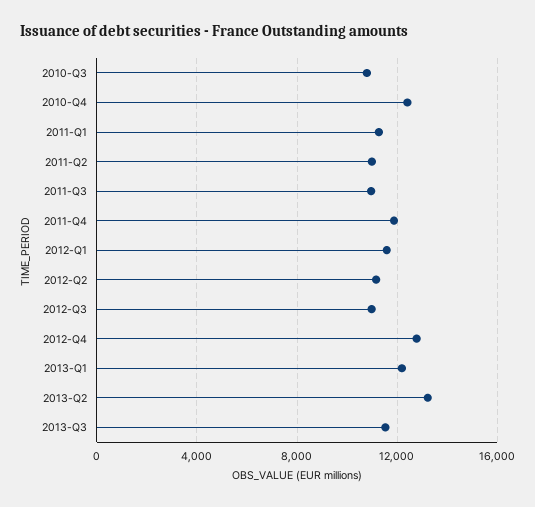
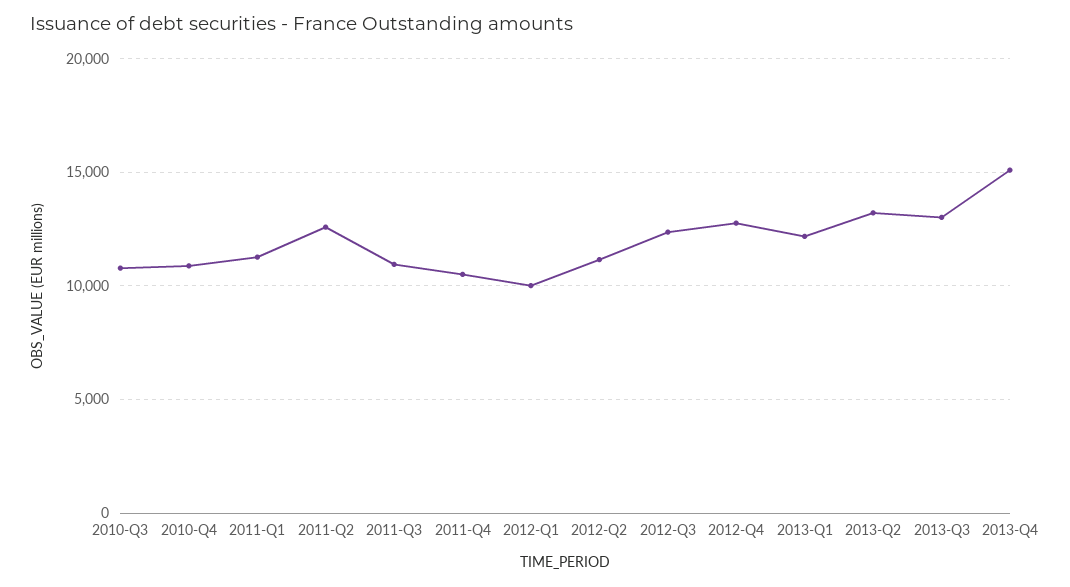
2010-Q4: 12500 -> 11000
2011-Q2: 11000 -> 12500
2011-Q4: 12000 -> 10500
2012-Q1: 11500 -> 10000
2012-Q3: 11000 -> 12500
2013-Q3: 11500 -> 13000
2013-Q4: none -> 15000

